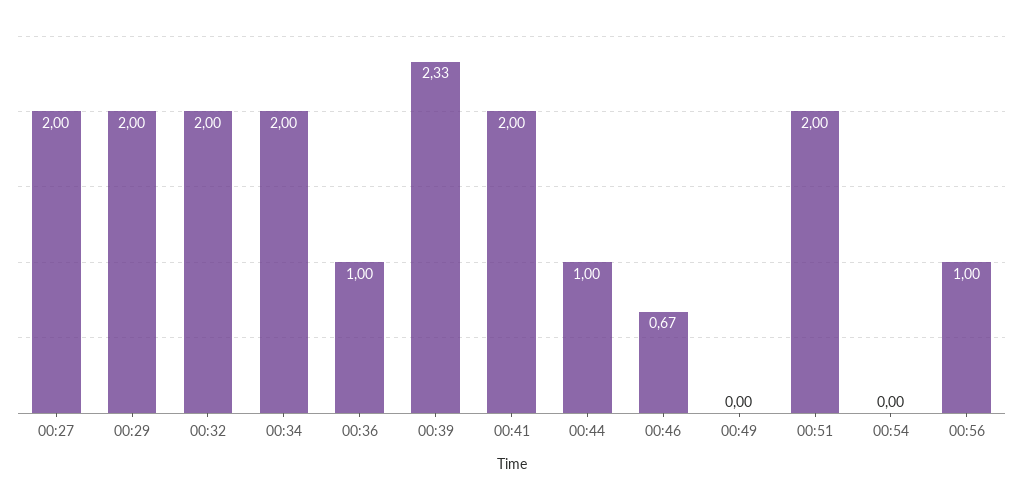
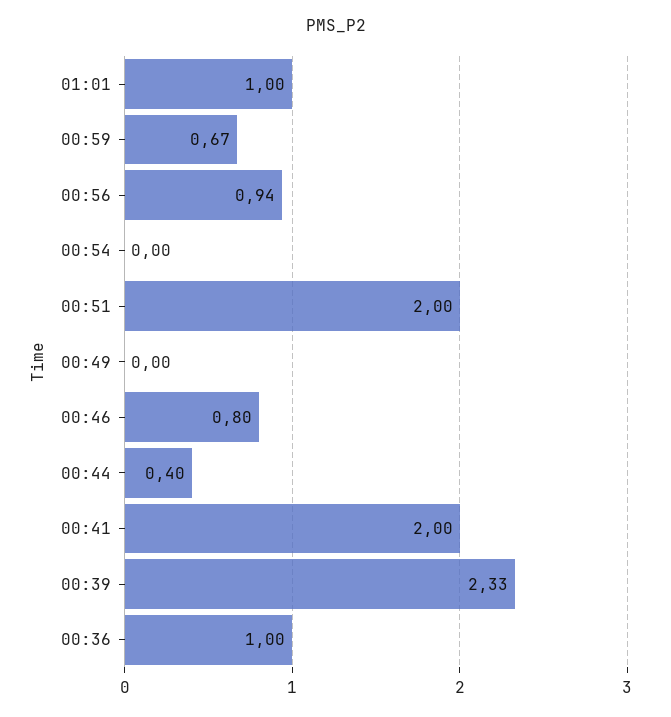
00:27: 2 -> none
00:29: 2 -> none
00:32: 2 -> none
00:34: 2 -> none
00:44: 1 -> 0.4
00:46: 0.67 -> 0.8
00:56: 1 -> 0.94
01:01: none -> 1
00:59: none -> 0.67

